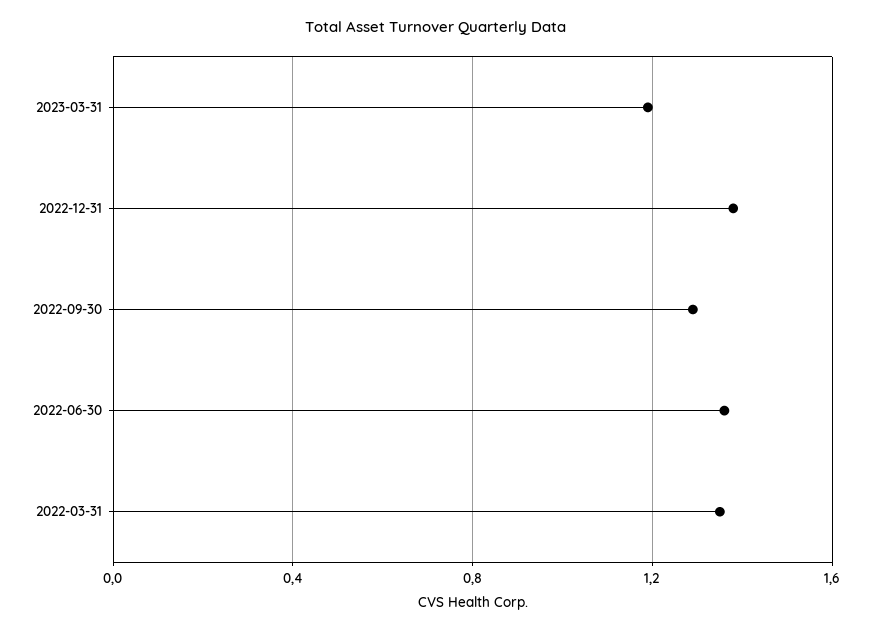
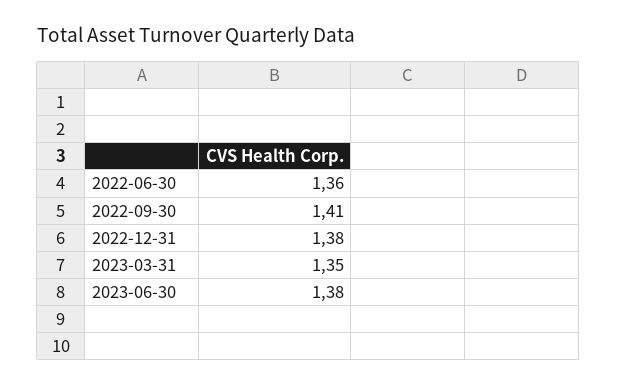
2023-03-31: 1.2 -> 1.35
2022-09-30: 1.3 -> 1.41
2022-03-31: 1.35 -> none
2023-06-30: none -> 1.38

